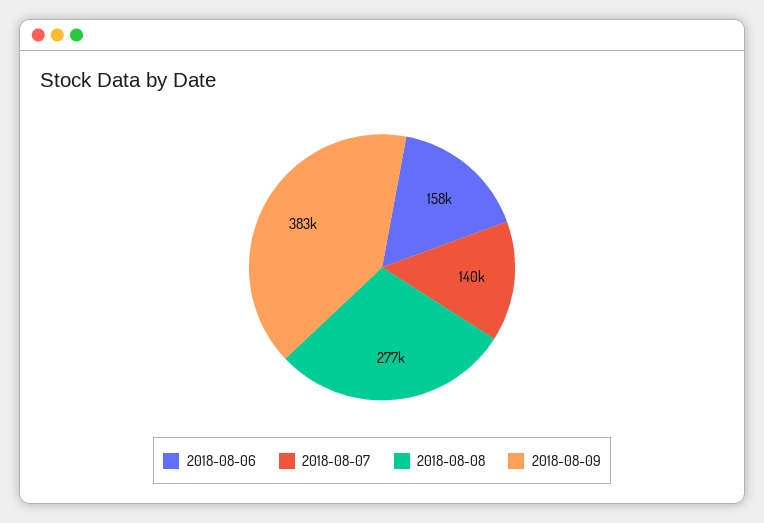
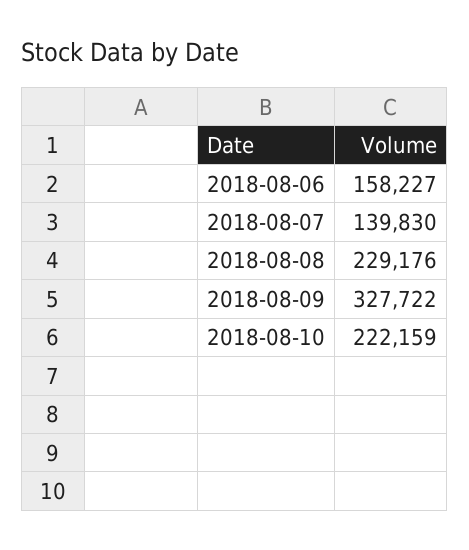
2018-08-08: 277000 -> 229176
2018-08-09: 383000 -> 327722
2018-08-10: none -> 222159

